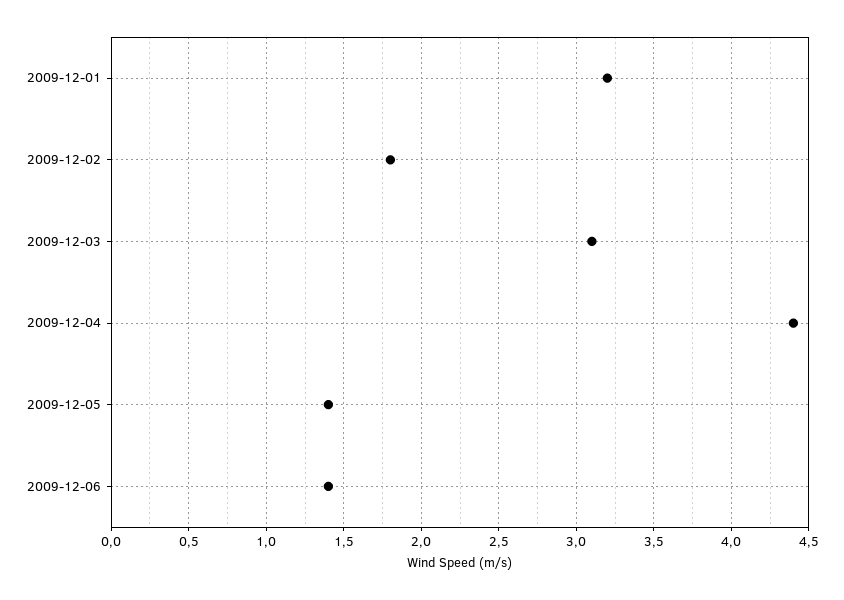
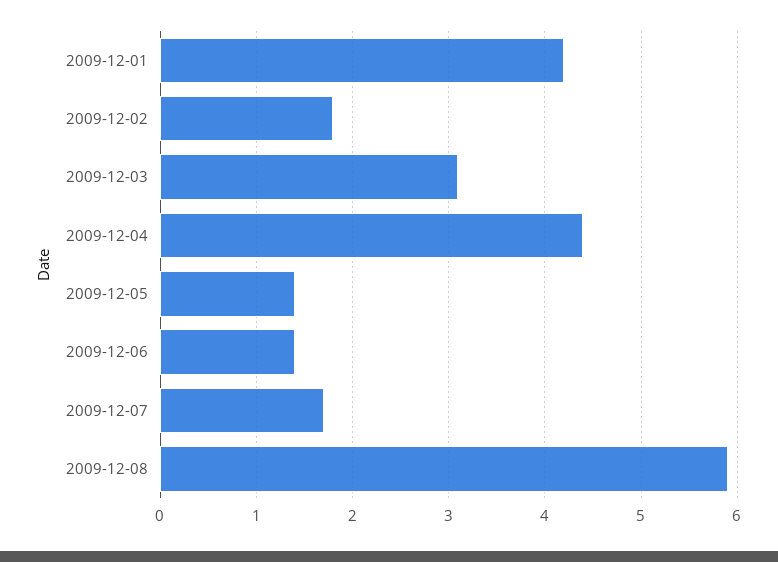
2009-12-01: 3.2 -> 4.2
2009-12-07: none -> 1.7
2009-12-08: none -> 5.9

